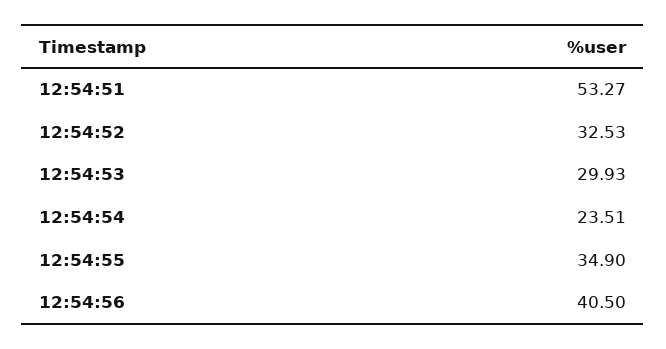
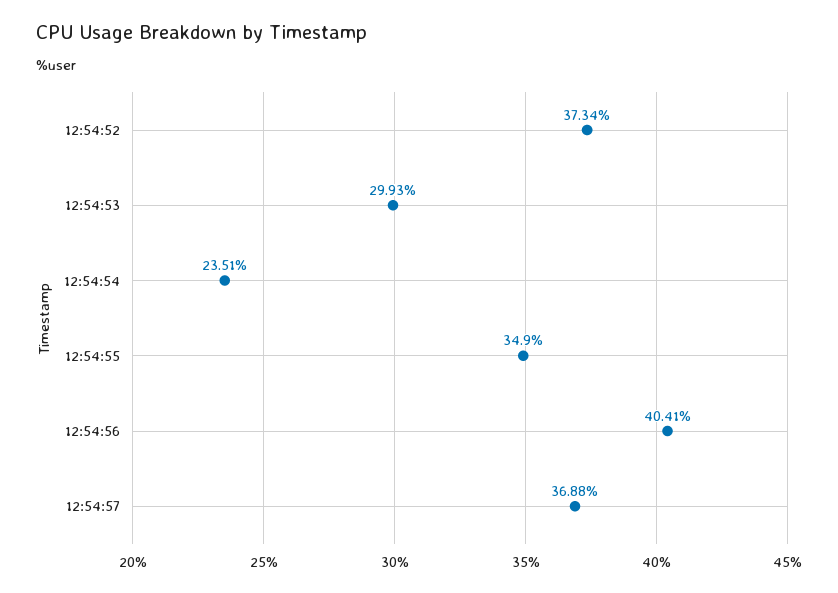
12:54:51: 53.27 -> none
12:54:52: 32.53 -> 37.34
12:54:56: 40.5 -> 40.41
12:54:57: none -> 36.88

